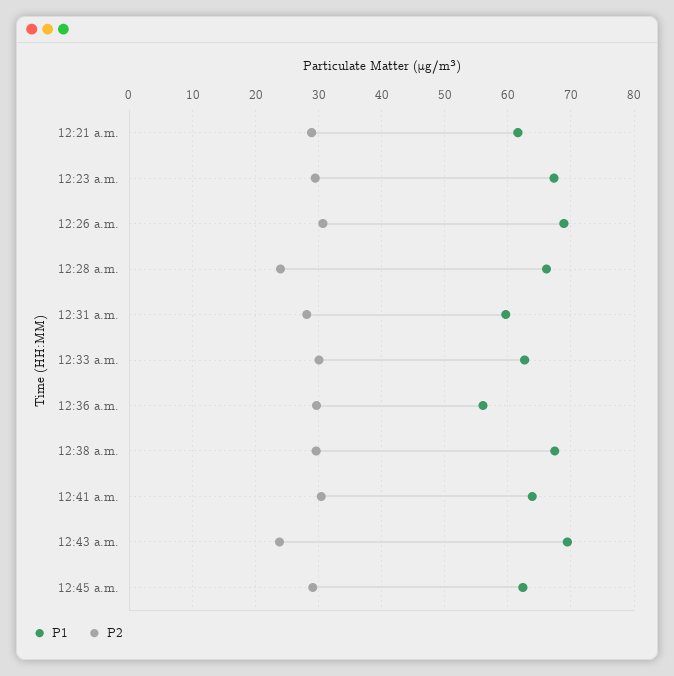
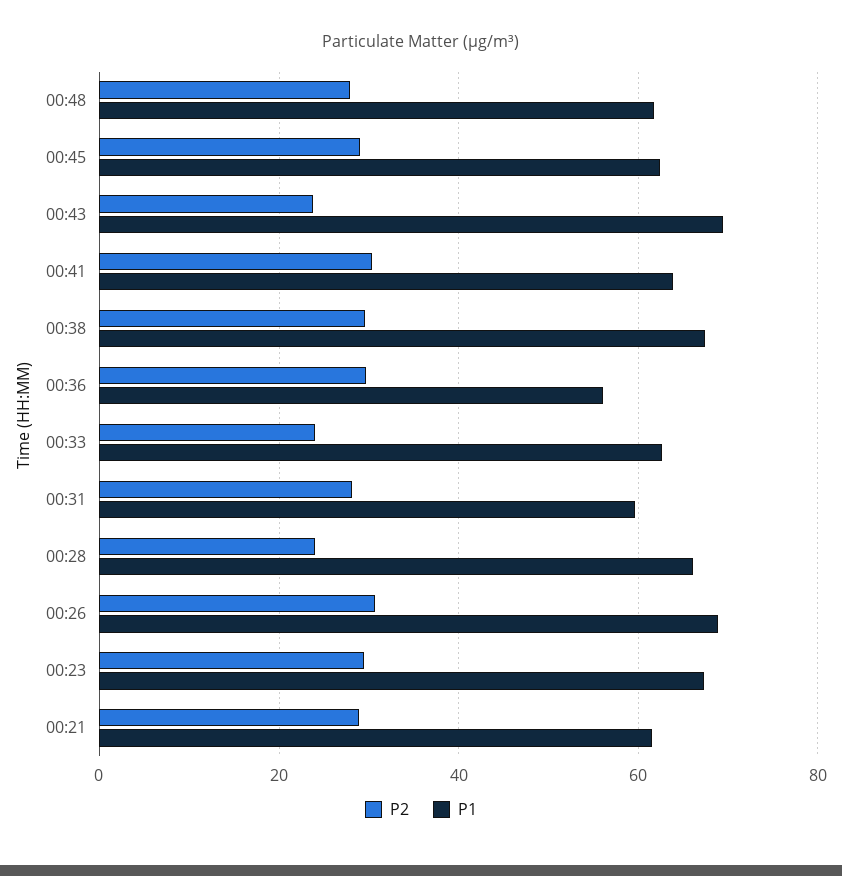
P2, 12:33 a.m.: 30 -> 24
P2, 00:48: none -> 28
P1, 00:48: none -> 62

